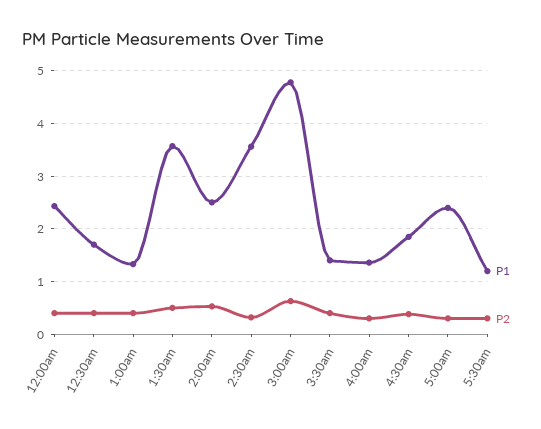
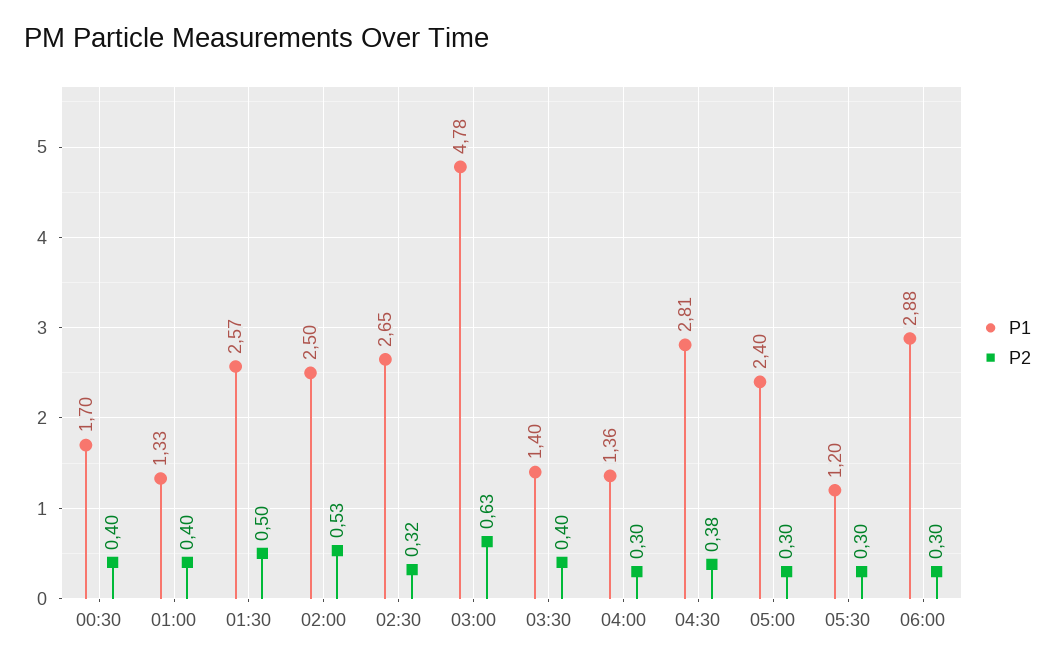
P1, 12:00am: 2.4 -> none
P2, 12:00am: 0.4 -> none
P1, 1:30am: 3.6 -> 2.57
P1, 2:30am: 3.6 -> 2.65
P1, 4:30am: 1.8 -> 2.81
P1, 06:00: none -> 2.88
P2, 06:00: none -> 0.3

